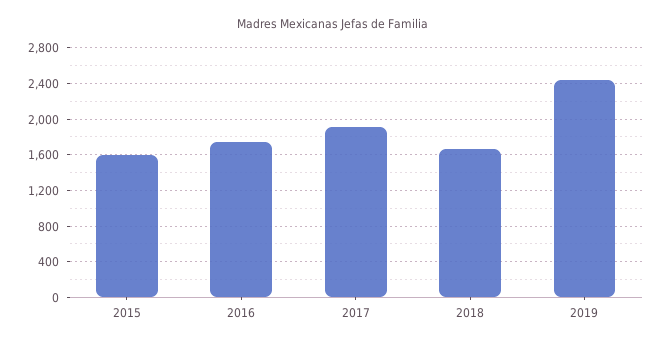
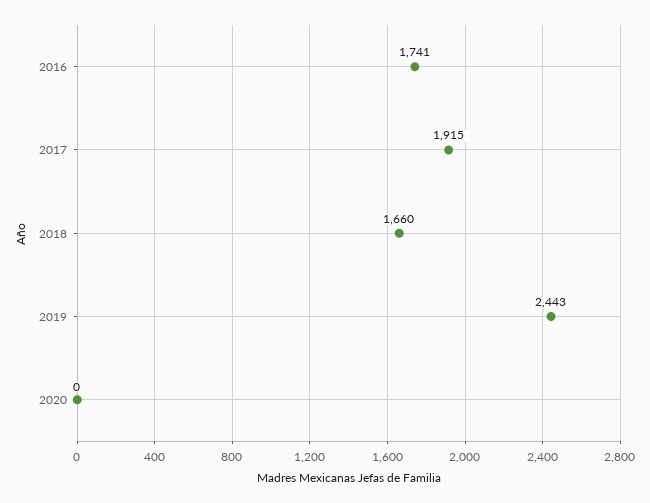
2015: 1600 -> none
2020: none -> 0

